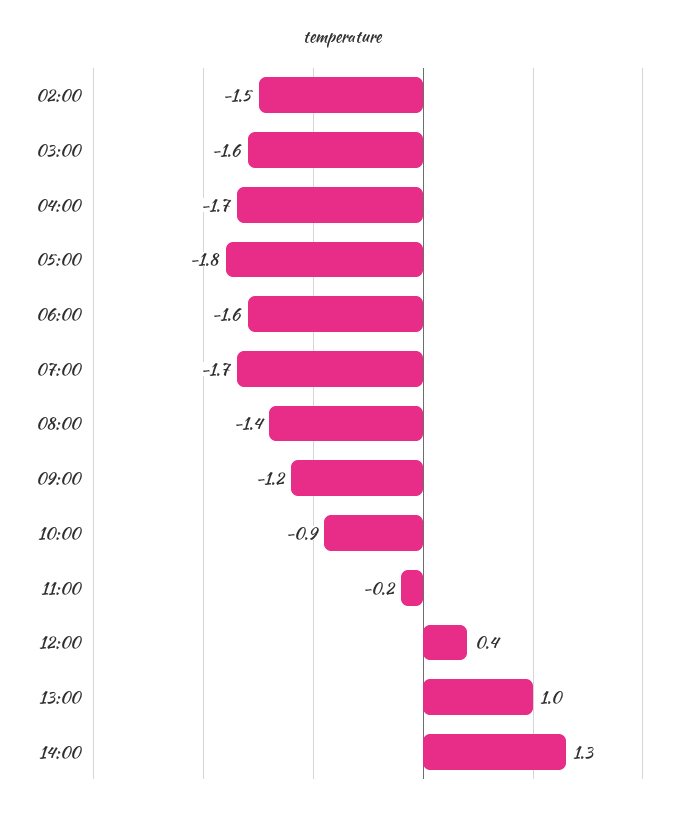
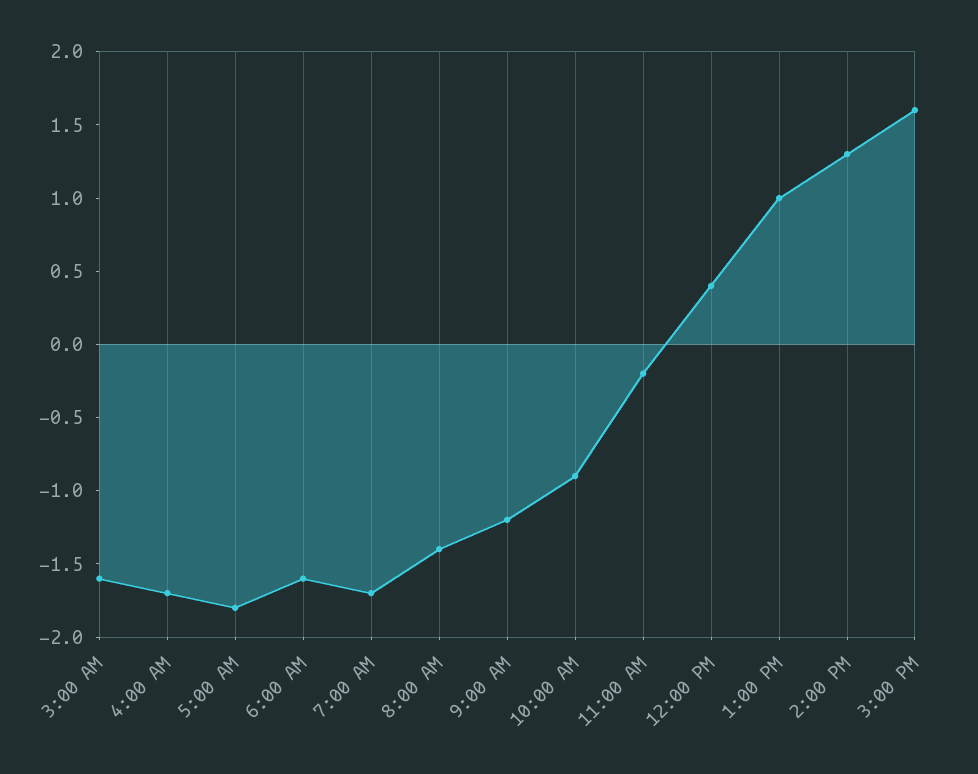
02:00: -1.5 -> none
3:00 PM: none -> 1.6

